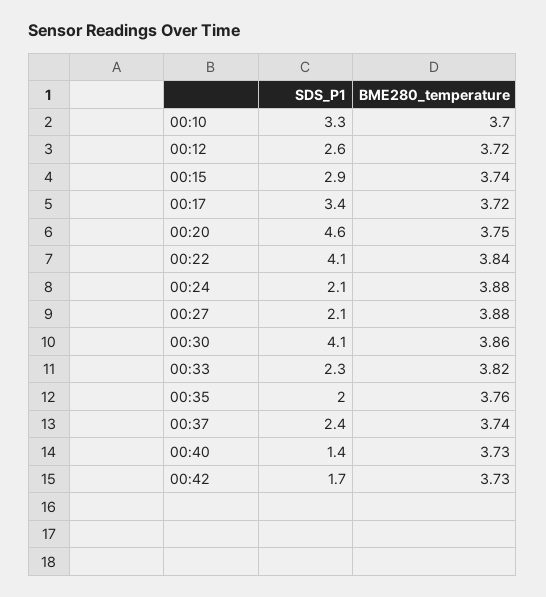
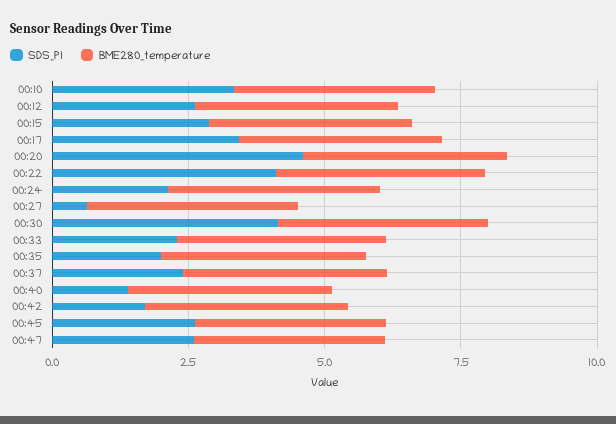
SDS_P1, 00:27: 2.1 -> 0.5
SDS_P1, 00:45: none -> 2.5
BME280_temperature, 00:45: none -> 3.5
SDS_P1, 00:47: none -> 2.5
BME280_temperature, 00:47: none -> 3.5

